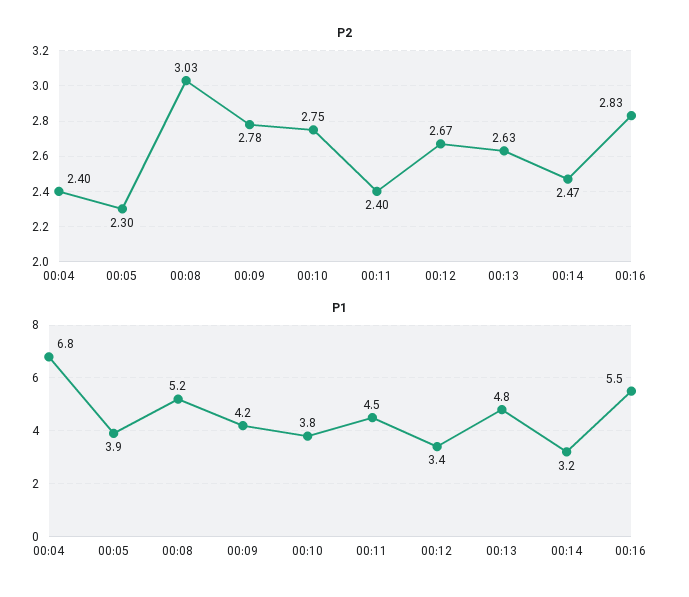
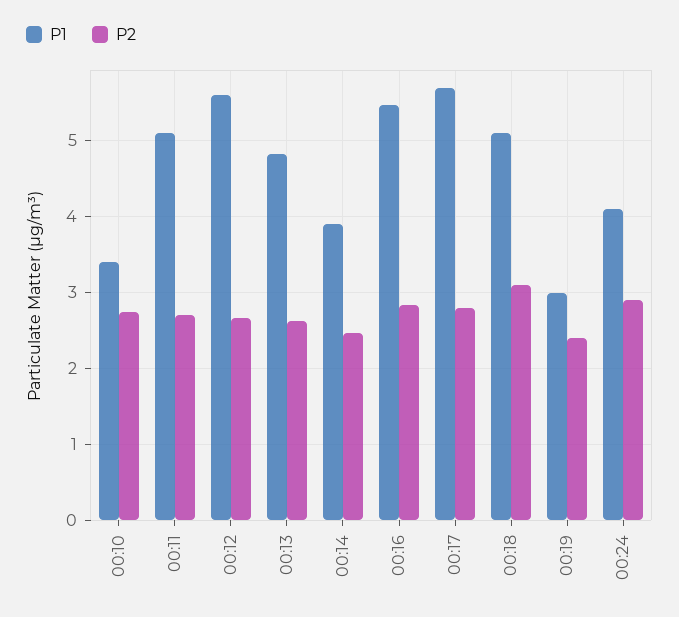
P2, 00:04: 2.4 -> none
P2, 00:05: 2.3 -> none
P2, 00:08: 3.03 -> none
P2, 00:09: 2.78 -> none
P2, 00:11: 2.4 -> 2.7
P1, 00:04: 6.8 -> none
P1, 00:05: 3.9 -> none
P1, 00:08: 5.2 -> none
P1, 00:09: 4.2 -> none
P1, 00:10: 3.8 -> 3.4
P1, 00:11: 4.5 -> 5.1
P1, 00:12: 3.4 -> 5.6
P1, 00:14: 3.2 -> 3.9
P1, 00:17: none -> 5.7
P2, 00:17: none -> 2.8
P1, 00:18: none -> 5.1
P2, 00:18: none -> 3.1
P1, 00:19: none -> 3
P2, 00:19: none -> 2.4
P1, 00:24: none -> 4.1
P2, 00:24: none -> 2.9

